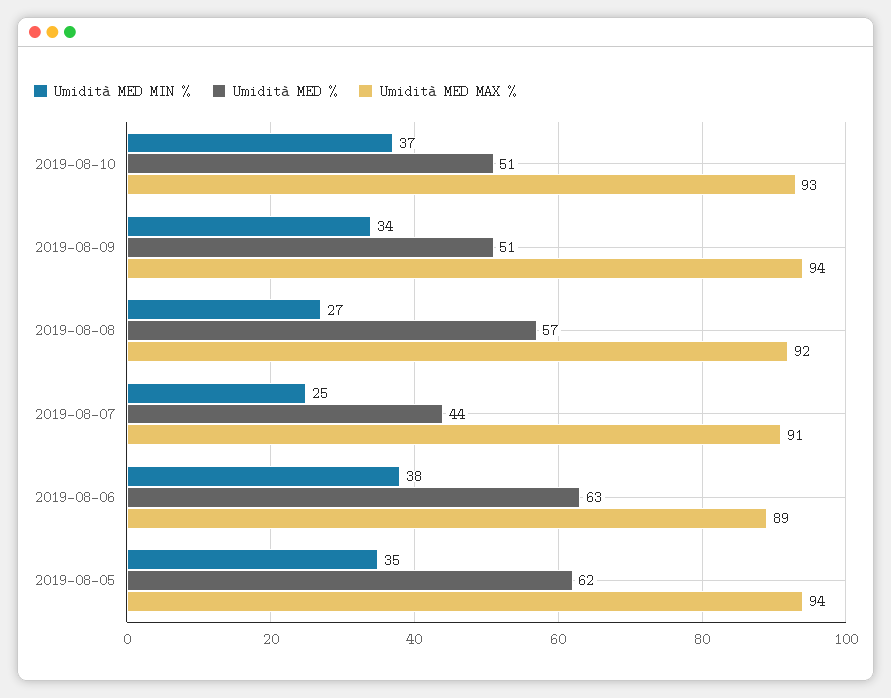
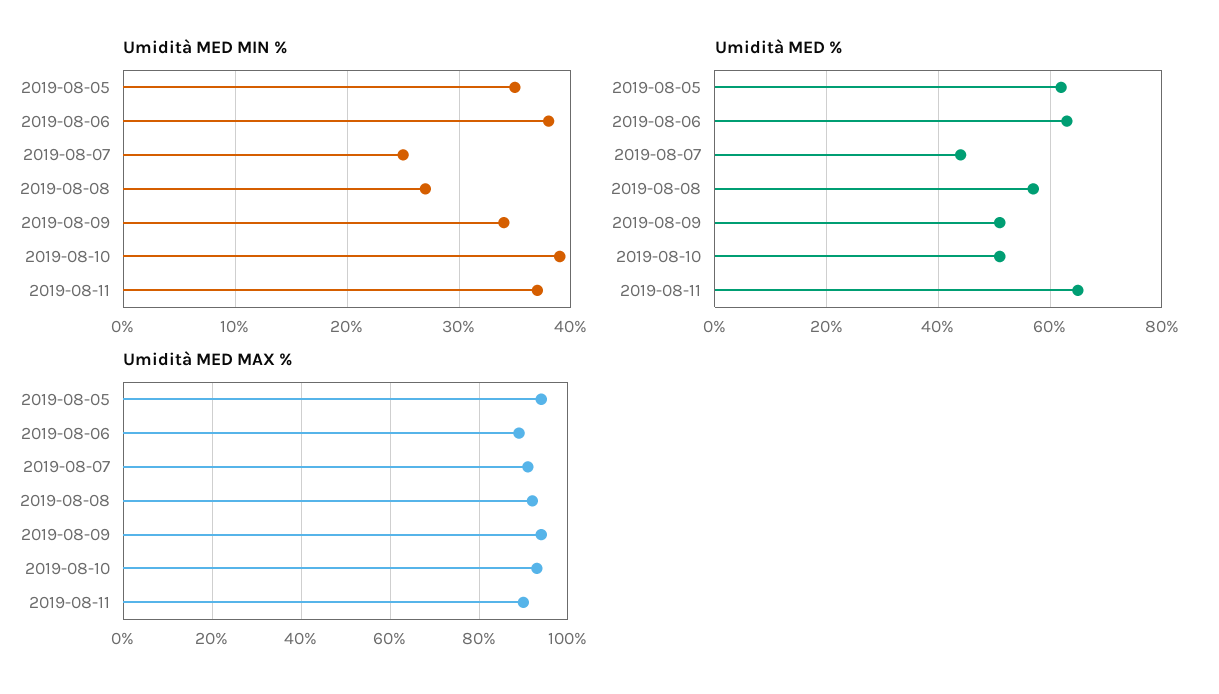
Umidità MED MIN %, 2019-08-10: 37 -> 39
Umidità MED MIN %, 2019-08-11: none -> 37
Umidità MED %, 2019-08-11: none -> 65
Umidità MED MAX %, 2019-08-11: none -> 90

